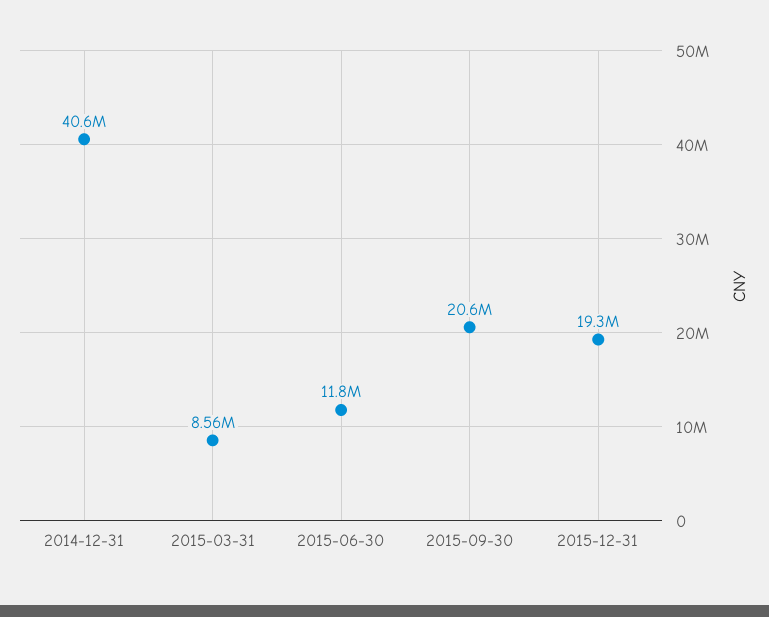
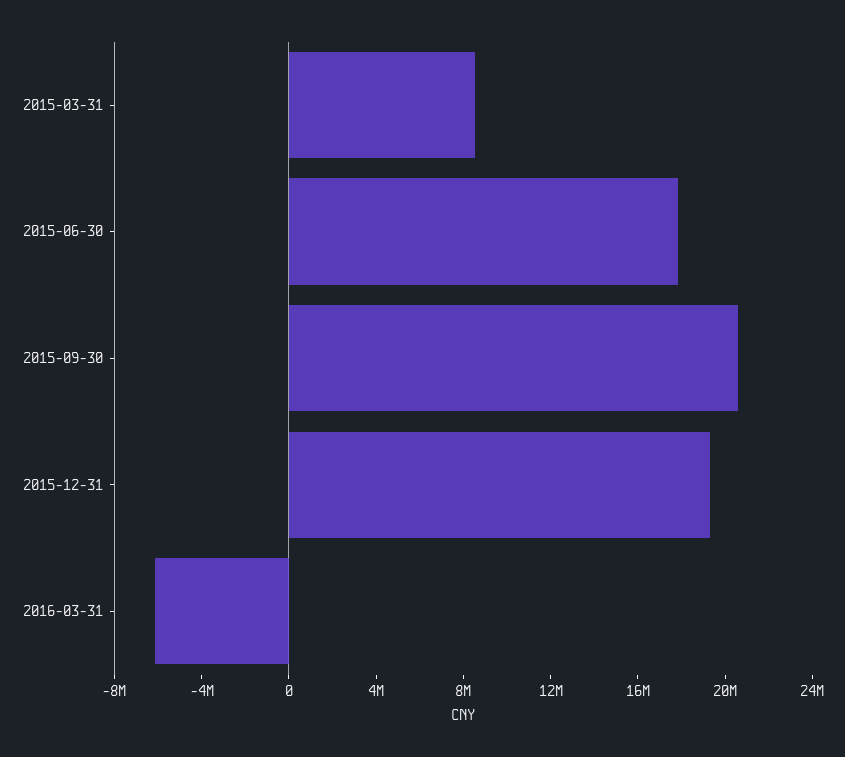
2014-12-31: 40600000 -> none
2015-06-30: 11800000 -> 18000000
2016-03-31: none -> -6000000

